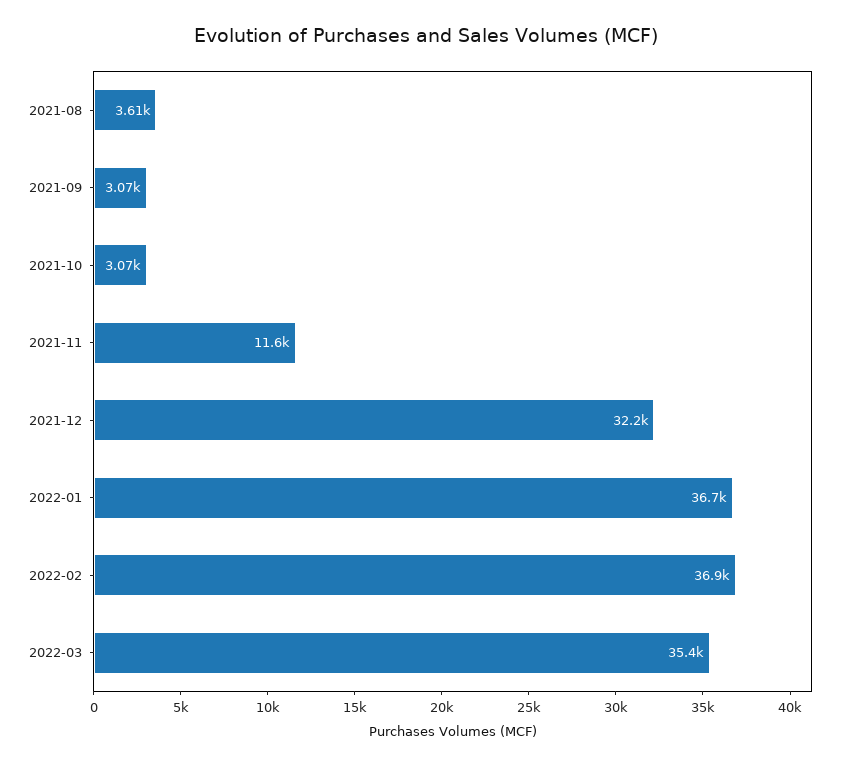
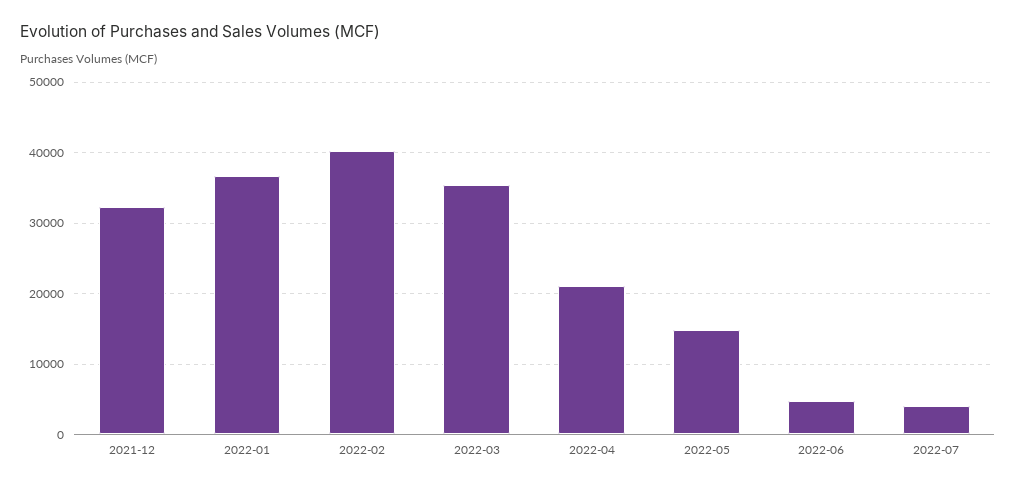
2021-08: 3610 -> none
2021-09: 3070 -> none
2021-10: 3070 -> none
2021-11: 11600 -> none
2022-02: 36900 -> 40000
2022-04: none -> 21000
2022-05: none -> 15000
2022-06: none -> 5000
2022-07: none -> 4000

